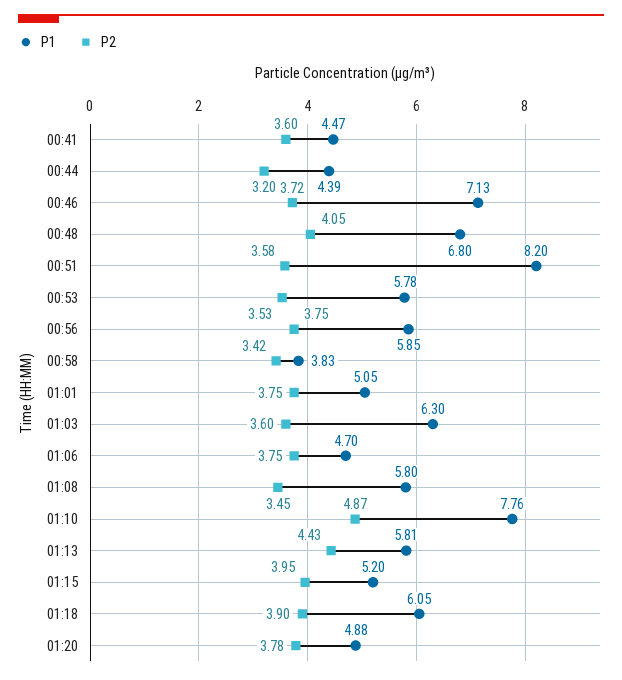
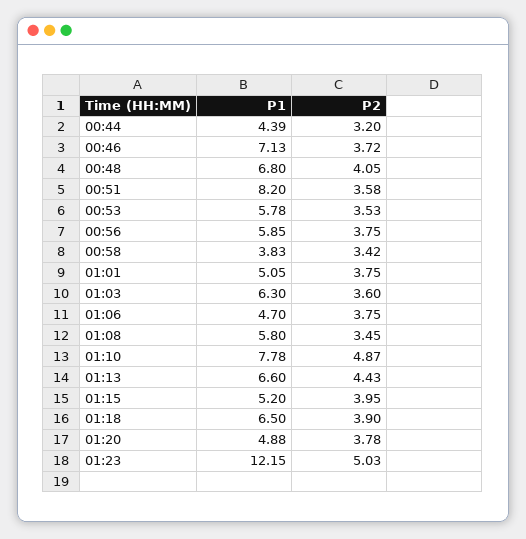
P1, 00:41: 4.47 -> none
P2, 00:41: 3.6 -> none
P1, 01:10: 7.76 -> 7.78
P1, 01:13: 5.81 -> 6.6
P1, 01:18: 6.05 -> 6.5
P1, 01:23: none -> 12.15
P2, 01:23: none -> 5.03

